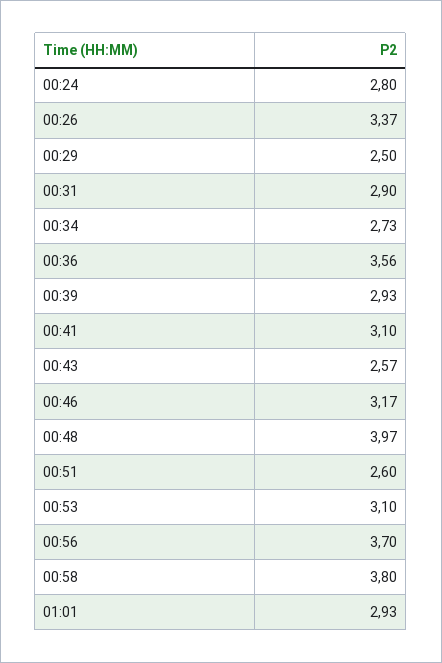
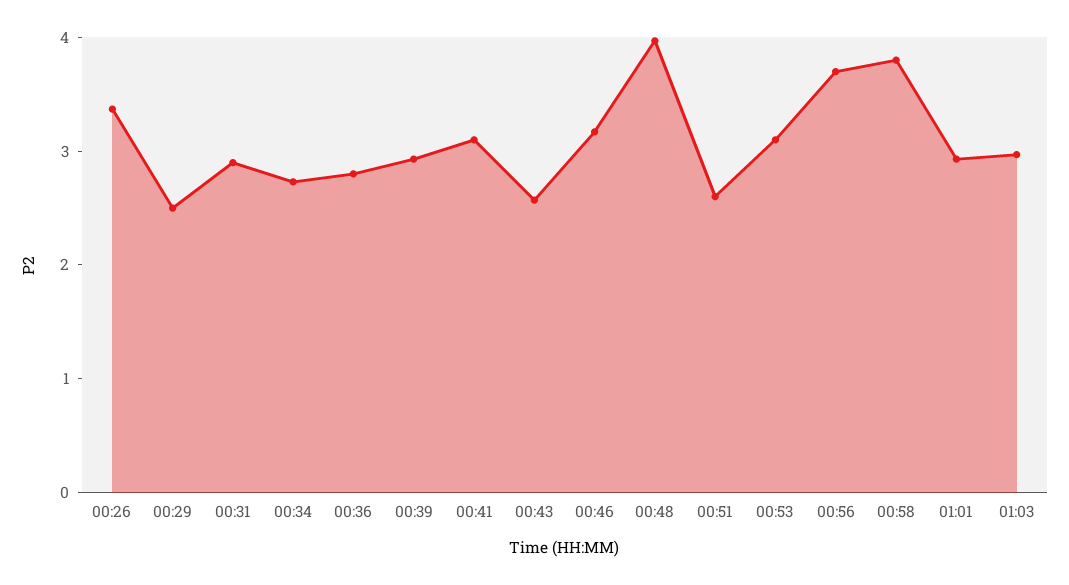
00:24: 2.8 -> none
00:36: 3.56 -> 2.8
01:03: none -> 3

